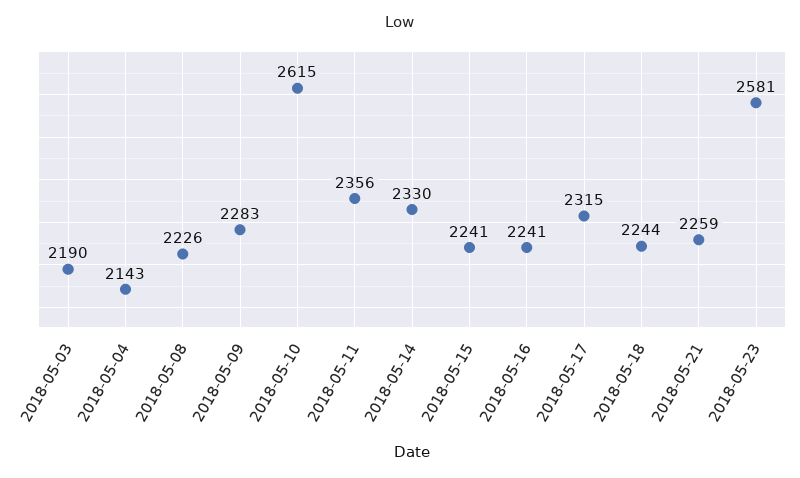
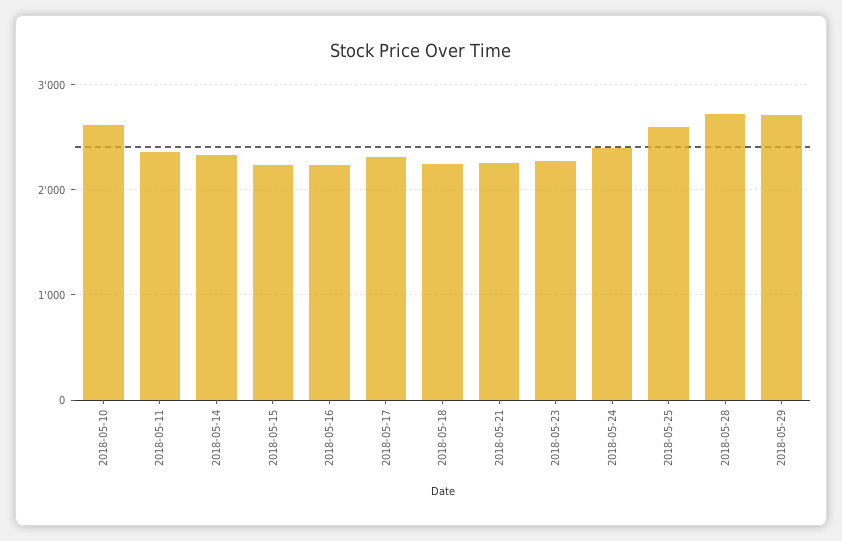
2018-05-03: 2190 -> none
2018-05-04: 2143 -> none
2018-05-08: 2226 -> none
2018-05-09: 2283 -> none
2018-05-23: 2581 -> 2300
2018-05-24: none -> 2400
2018-05-25: none -> 2600
2018-05-28: none -> 2700
2018-05-29: none -> 2700

